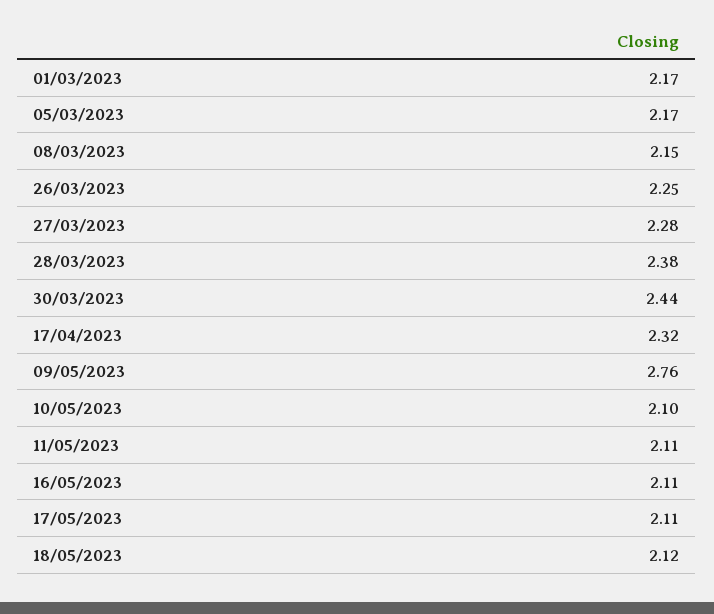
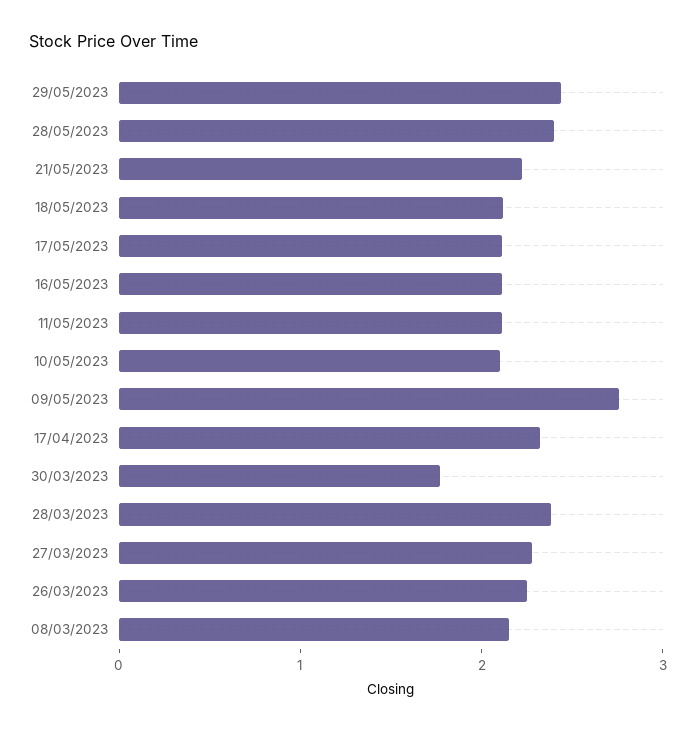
01/03/2023: 2.17 -> none
05/03/2023: 2.17 -> none
30/03/2023: 2.44 -> 1.8
29/05/2023: none -> 2.4
28/05/2023: none -> 2.4
21/05/2023: none -> 2.2

